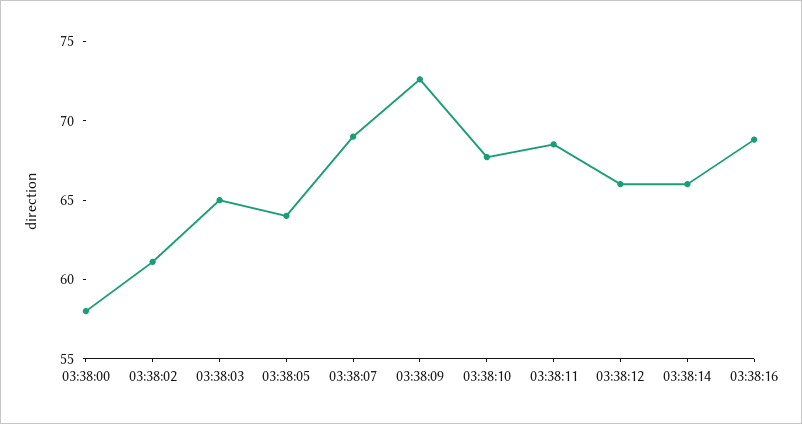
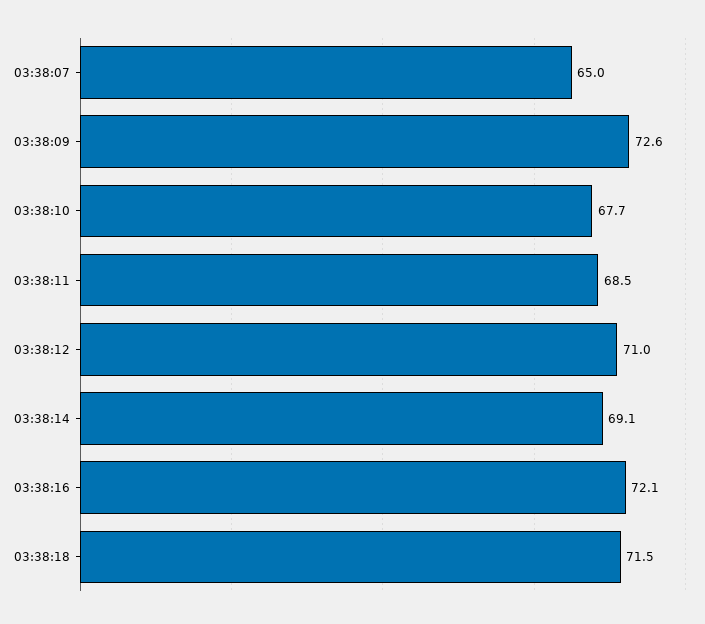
03:38:00: 58 -> none
03:38:02: 61 -> none
03:38:03: 65 -> none
03:38:05: 64 -> none
03:38:07: 69 -> 65
03:38:12: 66 -> 71
03:38:14: 66 -> 69.1
03:38:16: 69 -> 72.1
03:38:18: none -> 71.5

